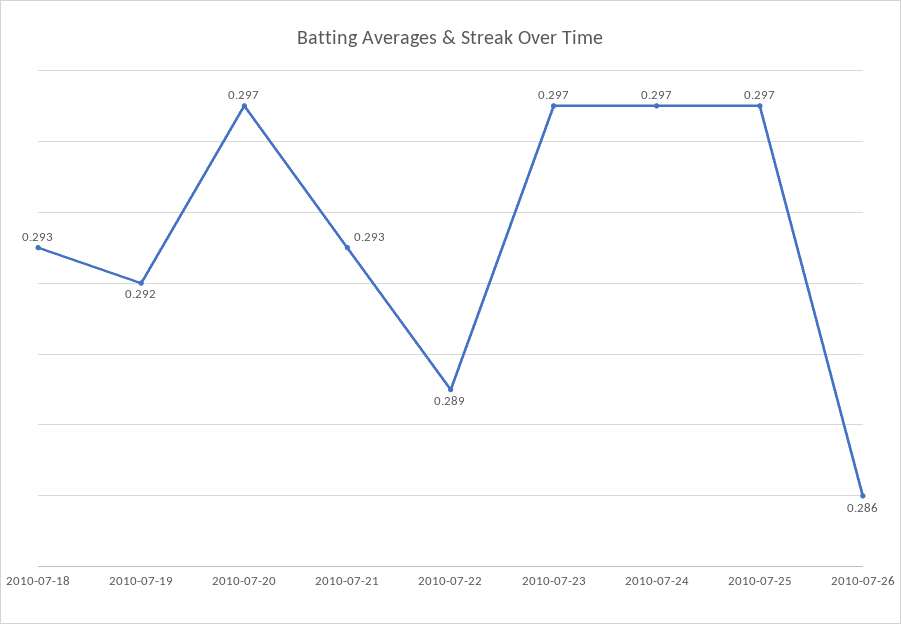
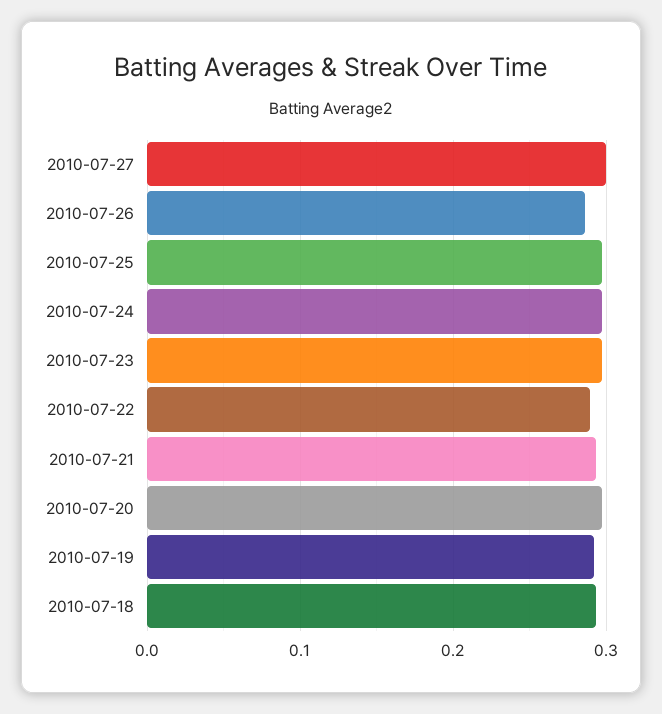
2010-07-27: none -> 0.3

